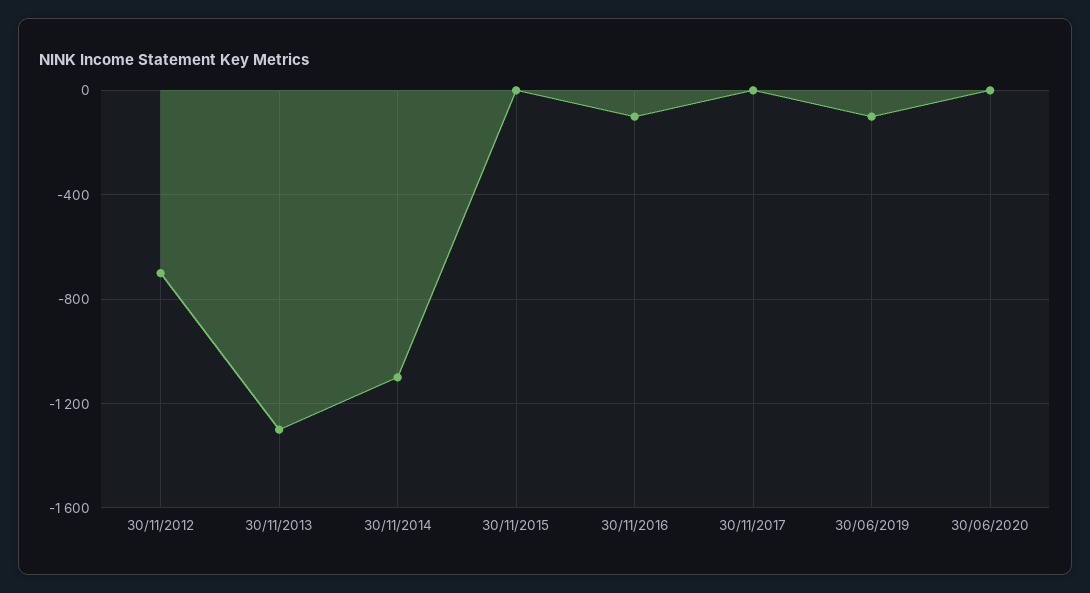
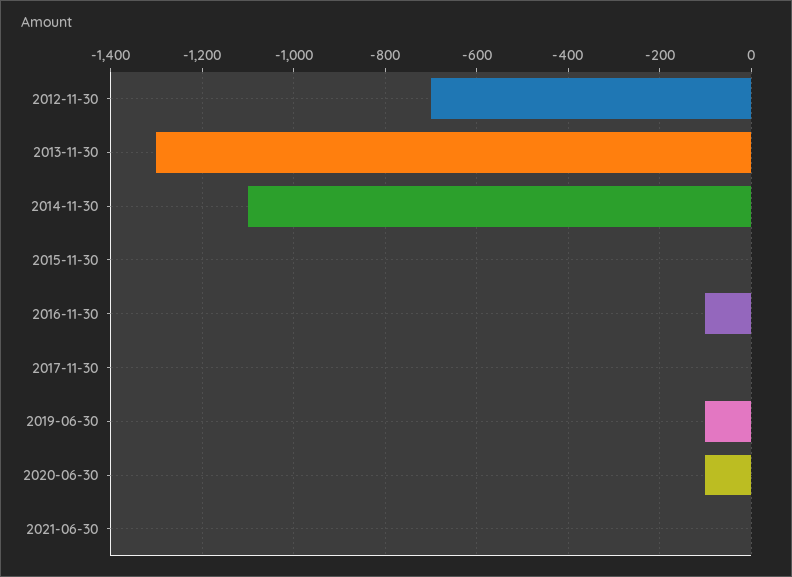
30/06/2020: 0 -> -100
2021-06-30: none -> 0

